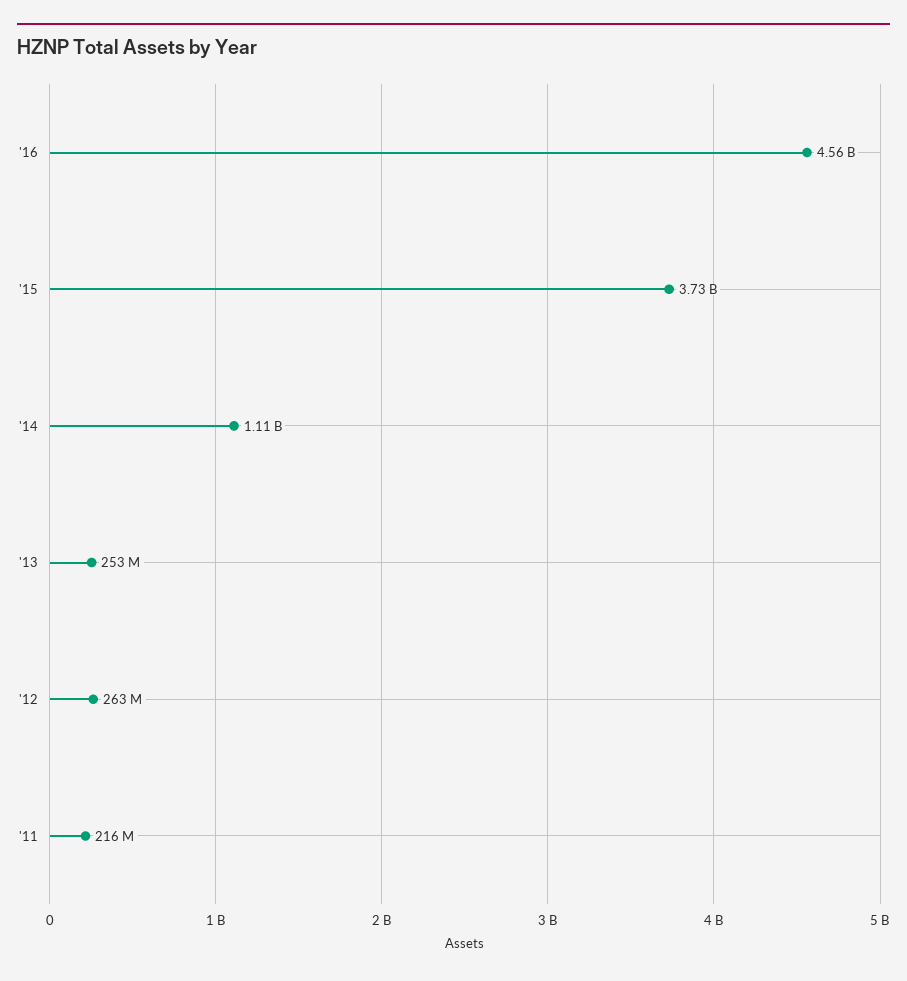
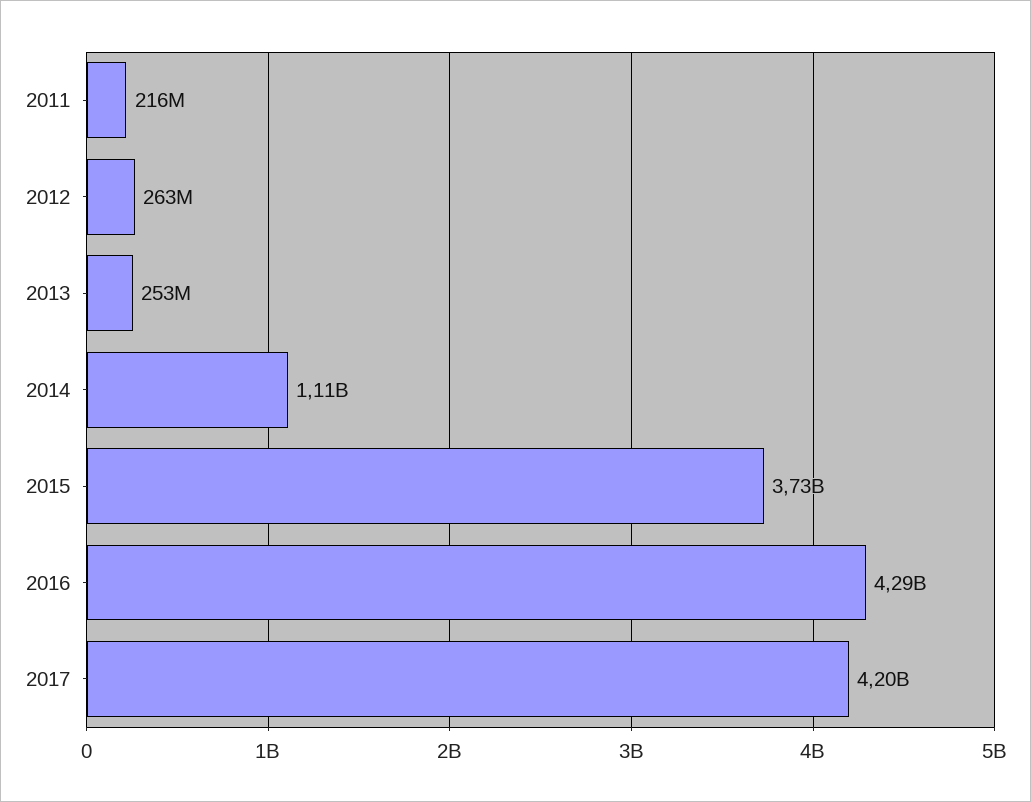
'16: 4560000000 -> 4290000000
2017: none -> 4200000000

